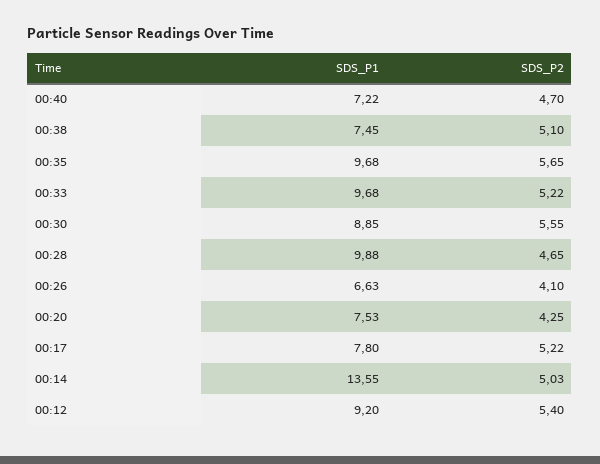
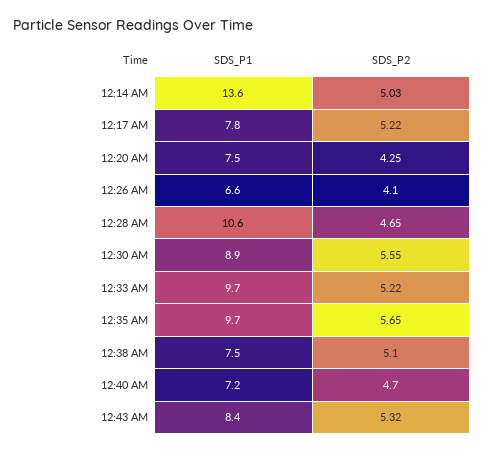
SDS_P1, 00:28: 9.88 -> 10.6
SDS_P1, 00:12: 9.2 -> none
SDS_P2, 00:12: 5.4 -> none
SDS_P1, 12:43 AM: none -> 8.4
SDS_P2, 12:43 AM: none -> 5.32

